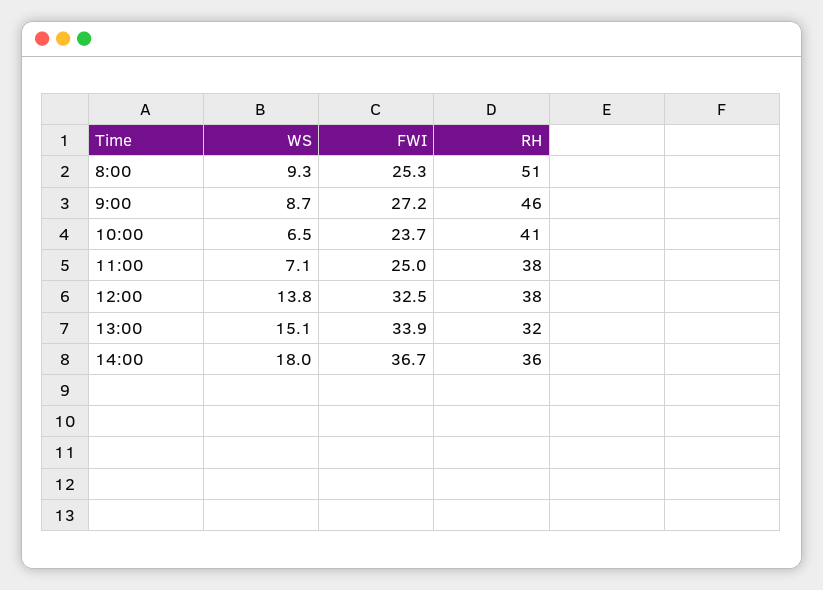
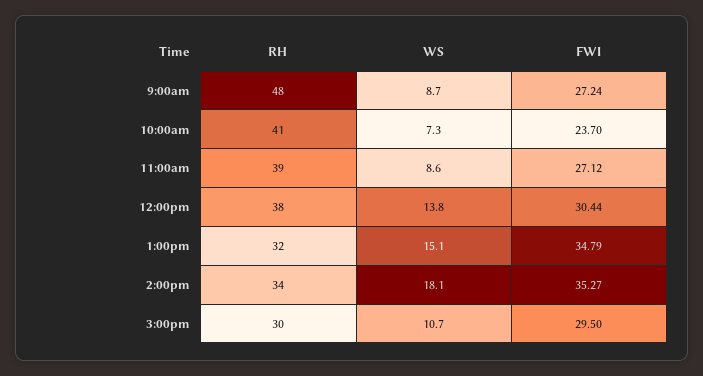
WS, 8:00: 9.3 -> none
FWI, 8:00: 25.3 -> none
RH, 8:00: 51 -> none
RH, 9:00: 46 -> 48
WS, 10:00: 6.5 -> 7.3
WS, 11:00: 7.1 -> 8.6
FWI, 11:00: 25 -> 27.12
RH, 11:00: 38 -> 39
FWI, 12:00: 32.5 -> 30.44
FWI, 13:00: 33.9 -> 34.79
WS, 14:00: 18 -> 18.1
FWI, 14:00: 36.7 -> 35.27
RH, 14:00: 36 -> 34
RH, 3:00pm: none -> 30
WS, 3:00pm: none -> 10.7
FWI, 3:00pm: none -> 29.5

